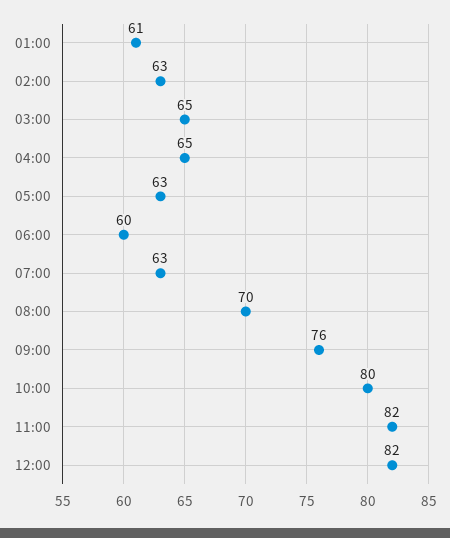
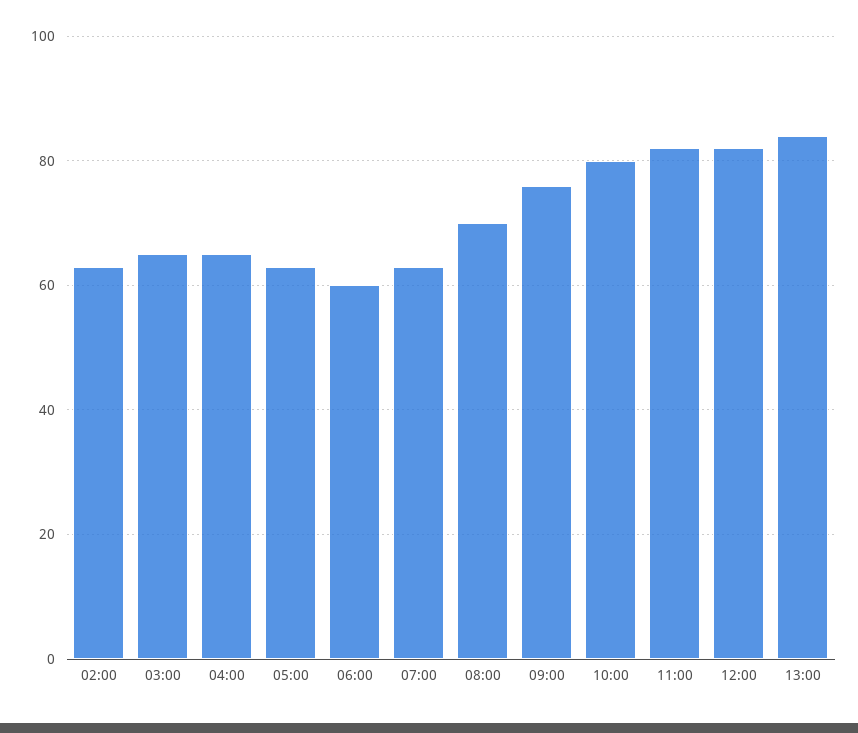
01:00: 61 -> none
13:00: none -> 85

